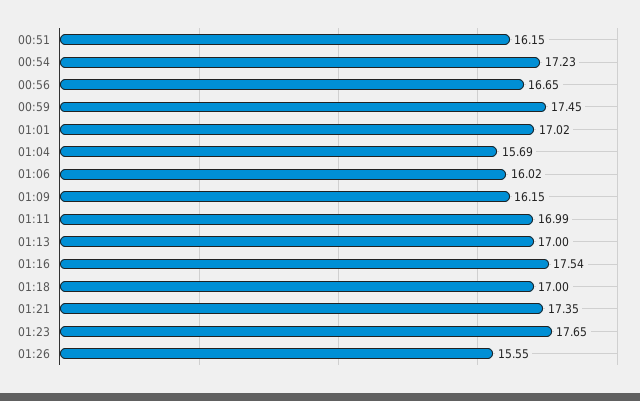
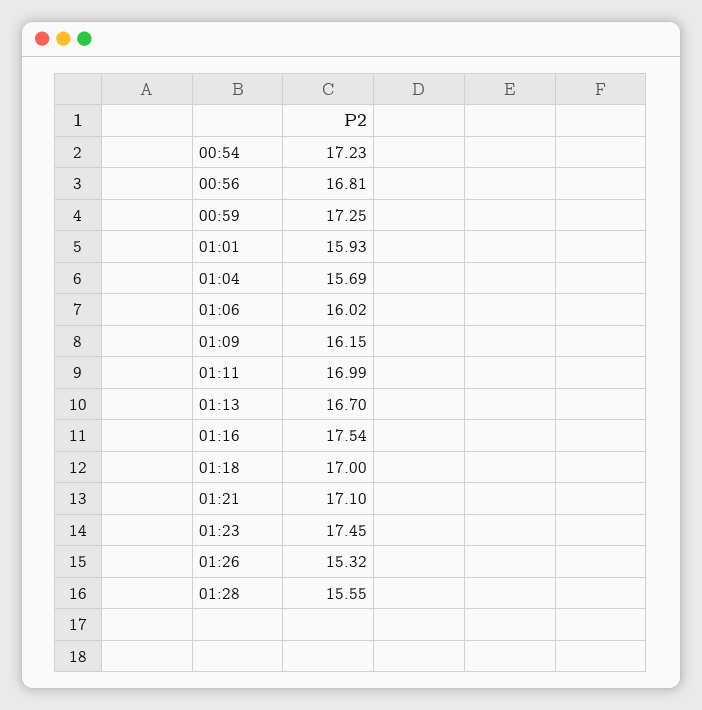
00:51: 16.15 -> none
00:56: 16.65 -> 16.81
00:59: 17.45 -> 17.25
01:01: 17.02 -> 15.93
01:13: 17 -> 16.7
01:21: 17.35 -> 17.1
01:23: 17.65 -> 17.45
01:26: 15.55 -> 15.32
01:28: none -> 15.55

